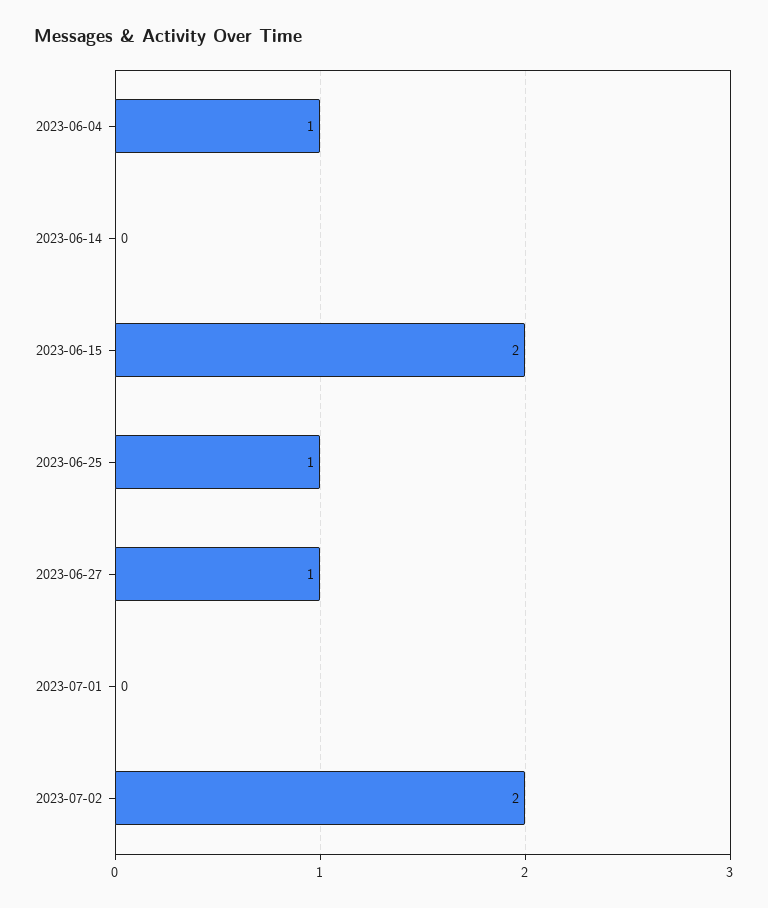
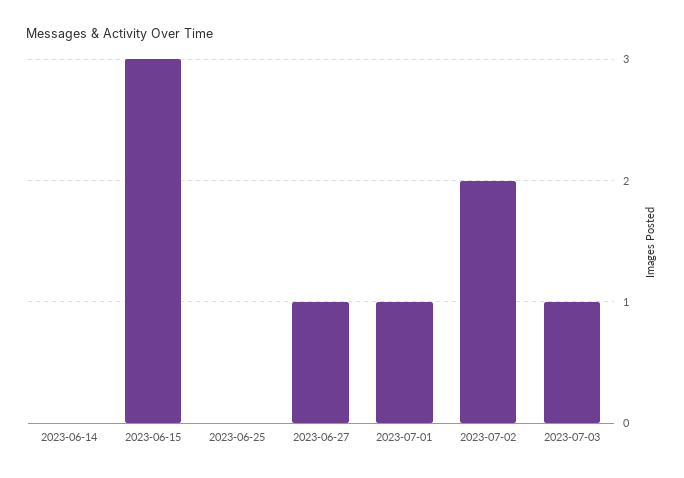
2023-06-04: 1 -> none
2023-06-15: 2 -> 3
2023-06-25: 1 -> 0
2023-07-01: 0 -> 1
2023-07-03: none -> 1

